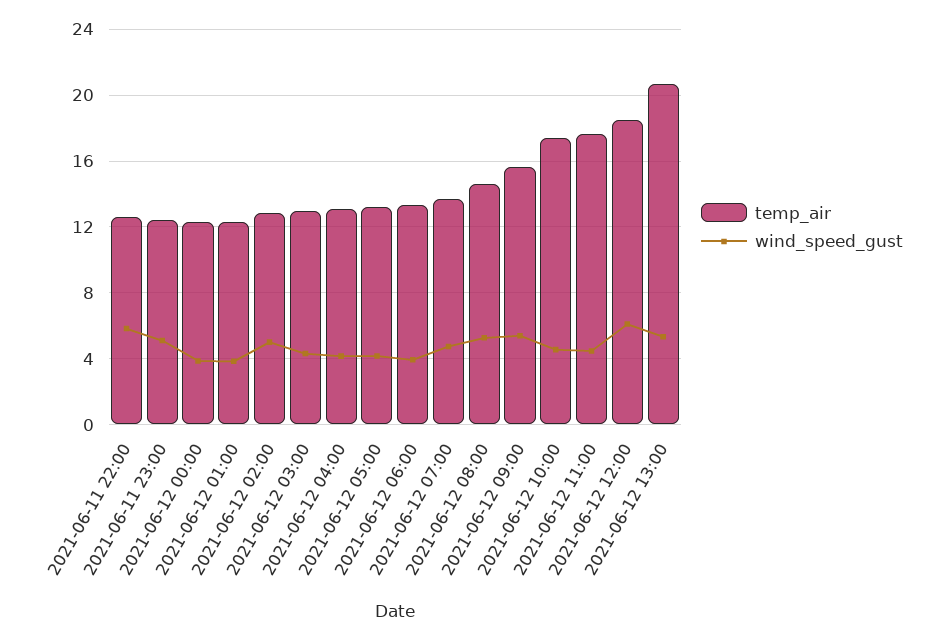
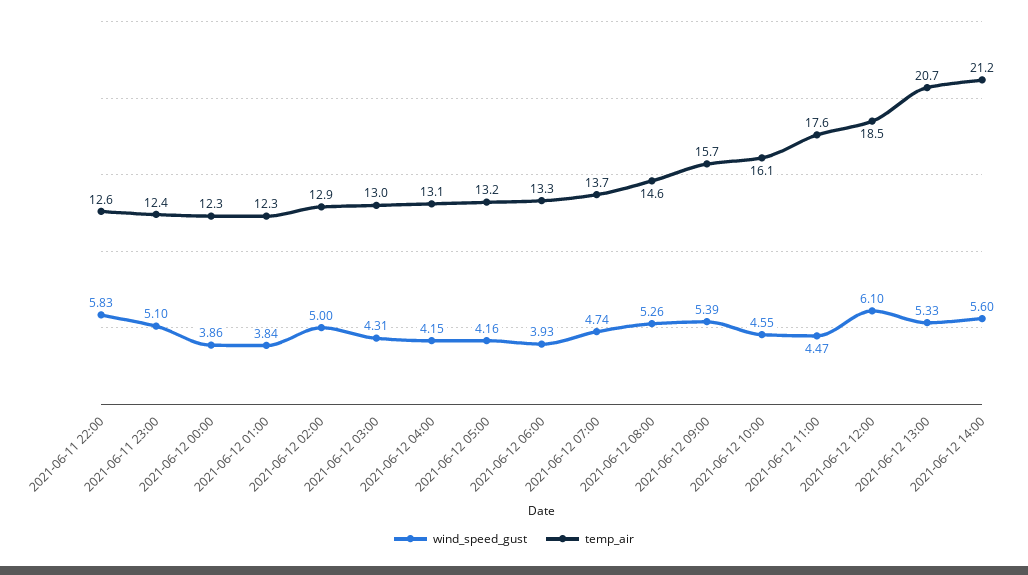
temp_air, 2021-06-12 10:00: 17.5 -> 16.1
wind_speed_gust, 2021-06-12 14:00: none -> 5.6
temp_air, 2021-06-12 14:00: none -> 21.2

